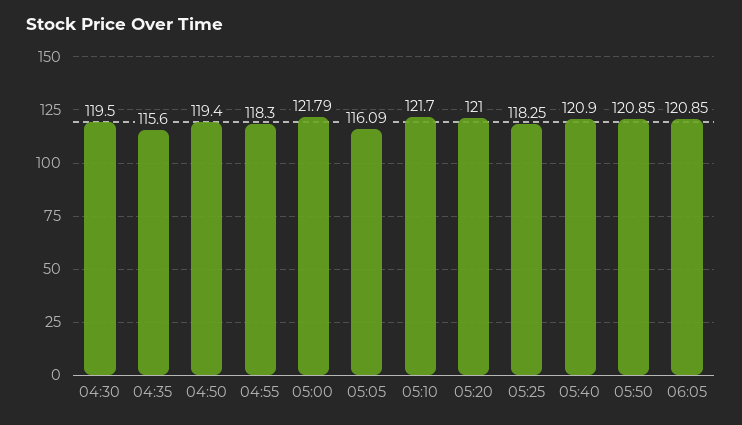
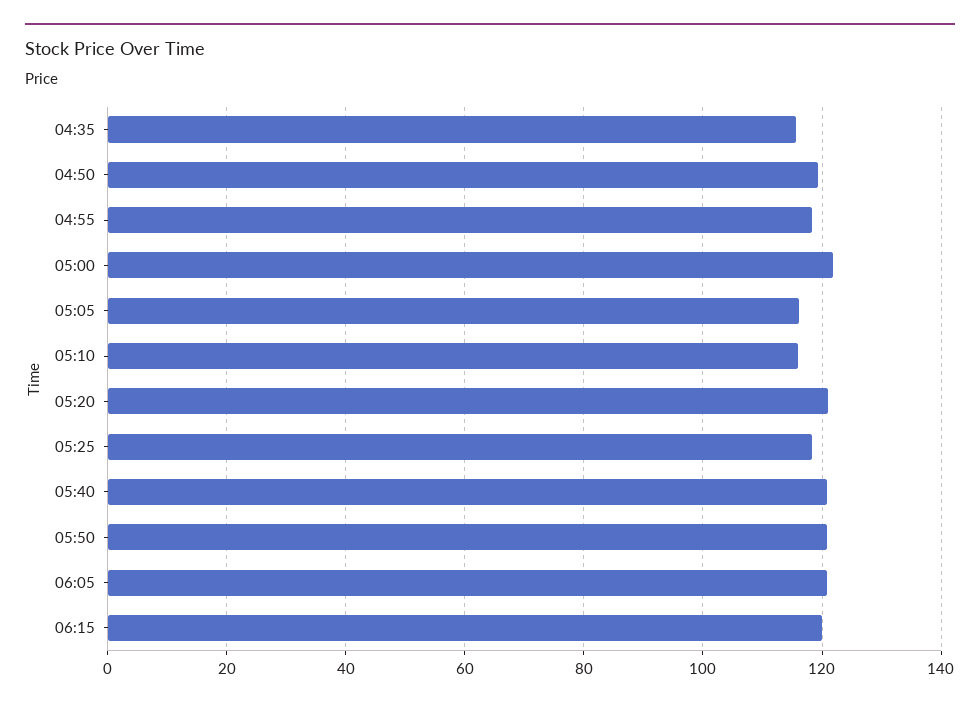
04:30: 119.5 -> none
05:10: 121.7 -> 116
06:15: none -> 120

